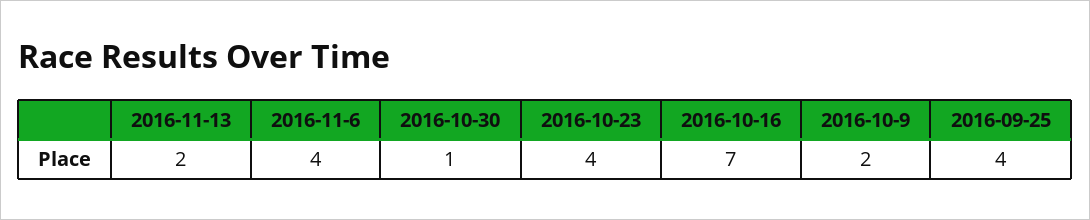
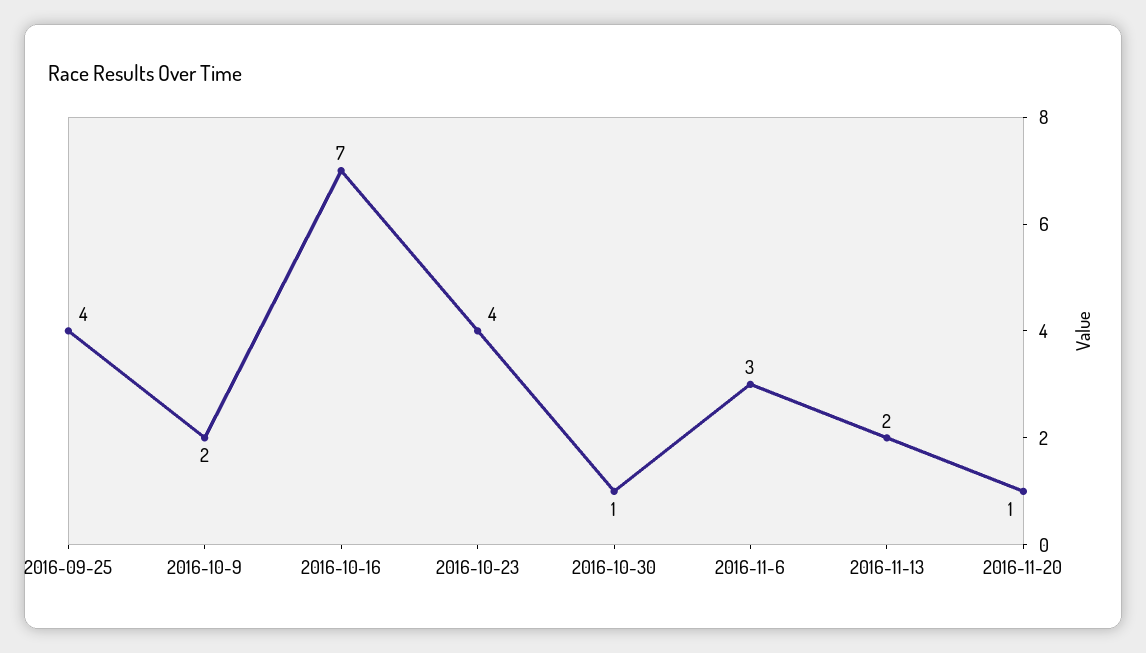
2016-11-6: 4 -> 3
2016-11-20: none -> 1

